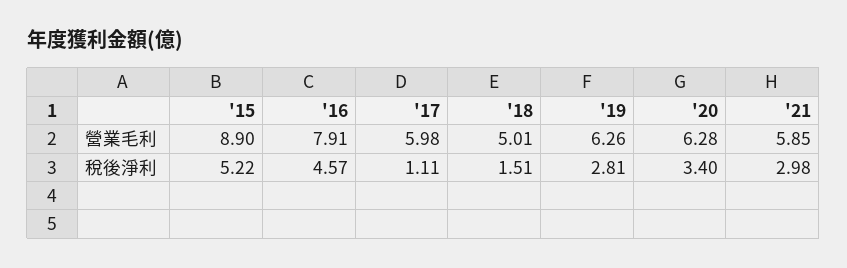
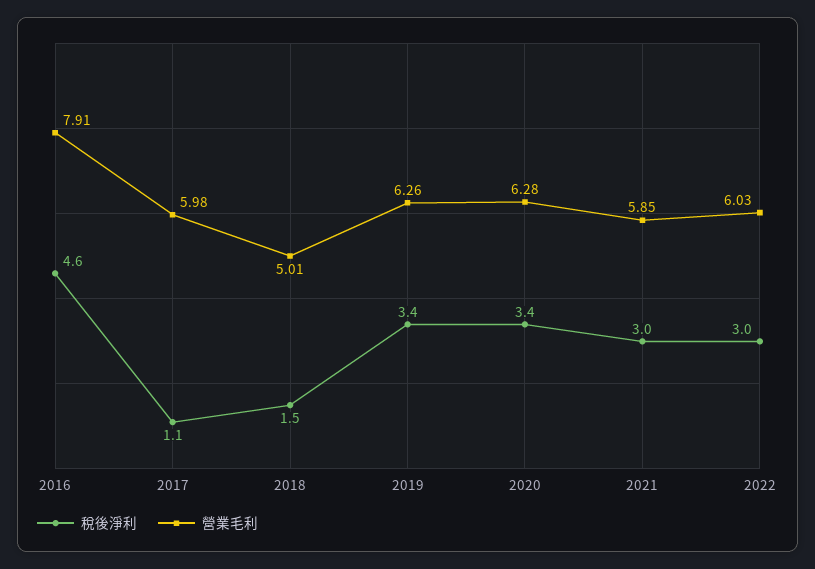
營業毛利, '15: 8.9 -> none
稅後淨利, '15: 5.22 -> none
稅後淨利, '19: 2.81 -> 3.4
稅後淨利, 2022: none -> 3
營業毛利, 2022: none -> 6.03

